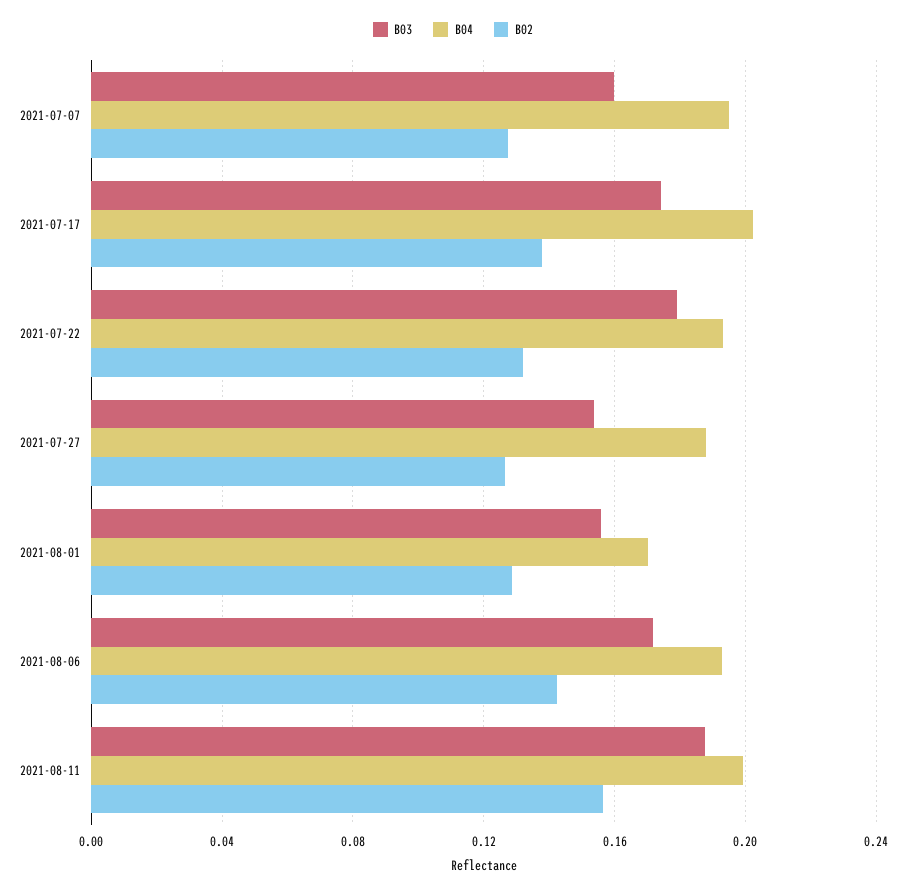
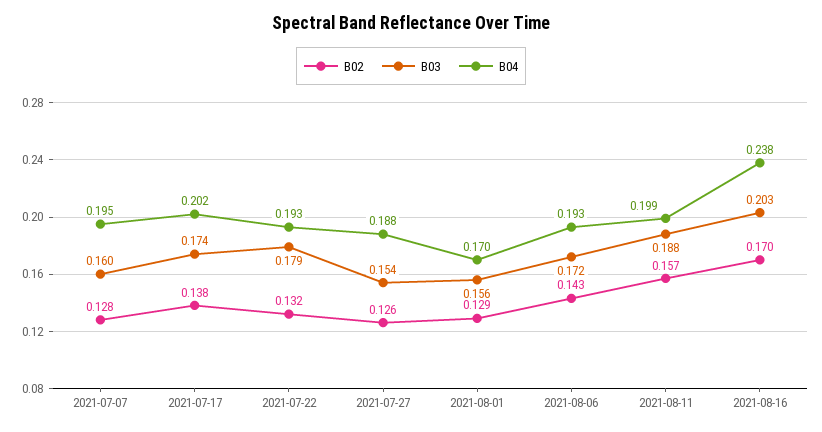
B02, 2021-08-16: none -> 0.17
B03, 2021-08-16: none -> 0.203
B04, 2021-08-16: none -> 0.238

